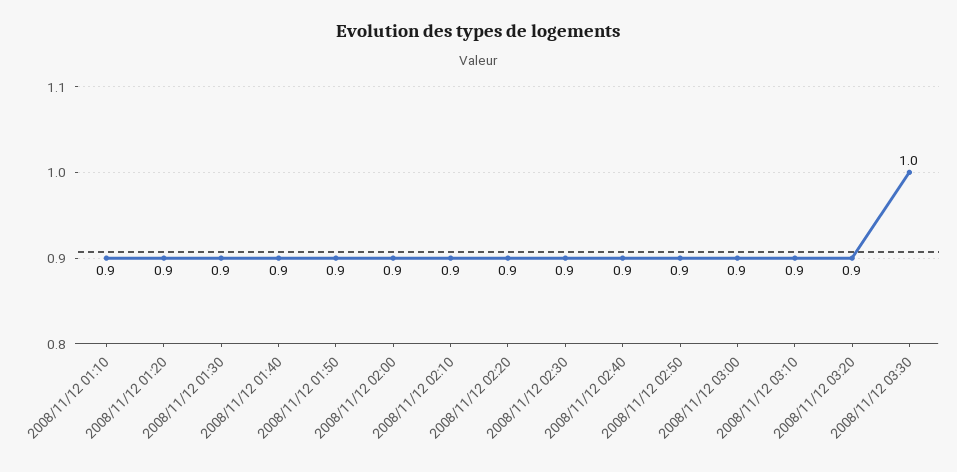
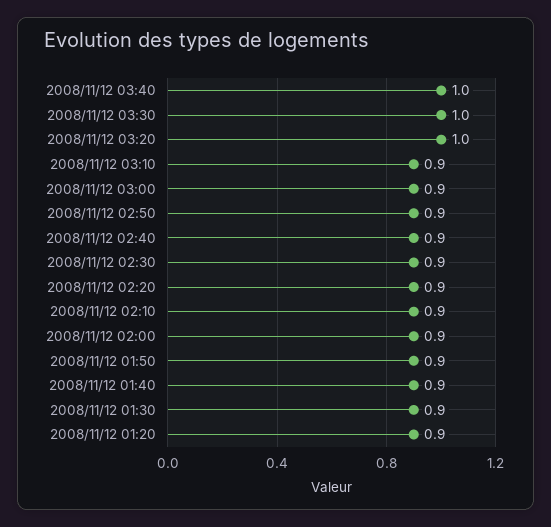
2008/11/12 01:10: 0.9 -> none
2008/11/12 03:20: 0.9 -> 1
2008/11/12 03:40: none -> 1

